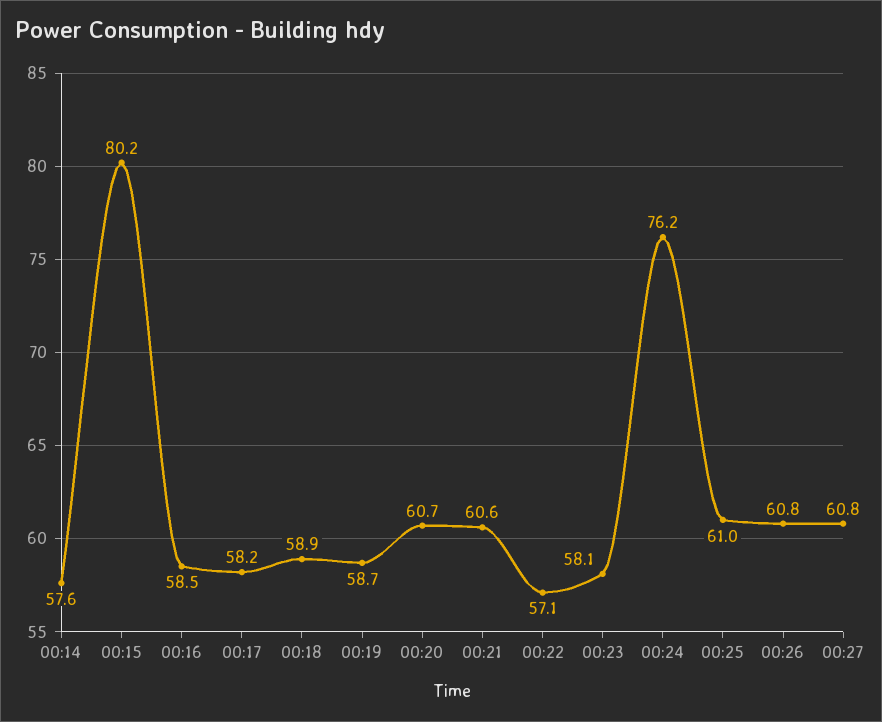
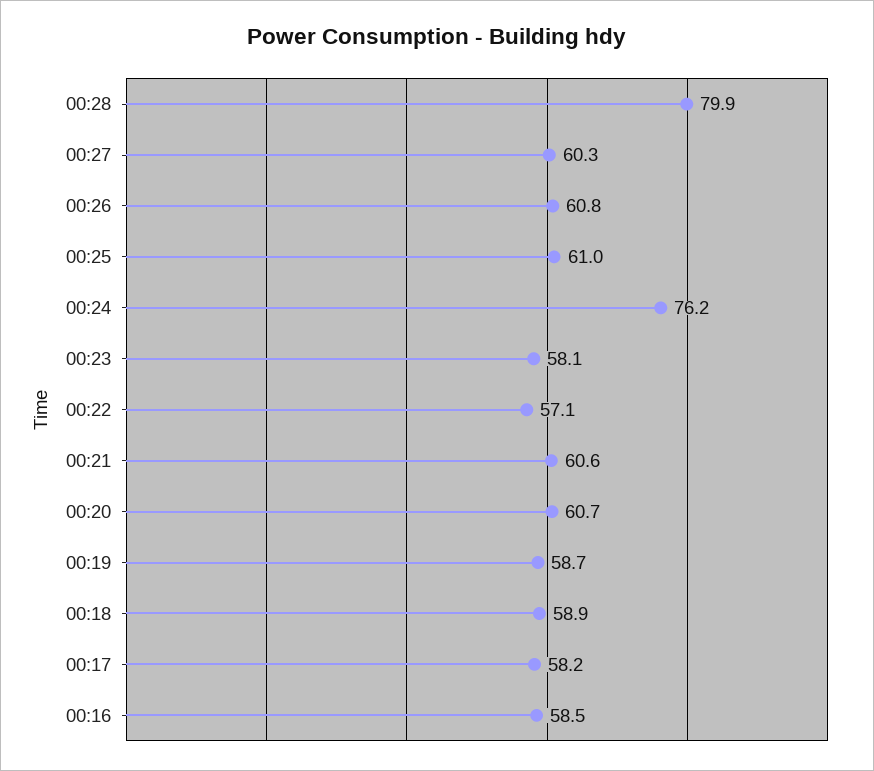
00:14: 57.6 -> none
00:15: 80.2 -> none
00:27: 60.8 -> 60.3
00:28: none -> 79.9

